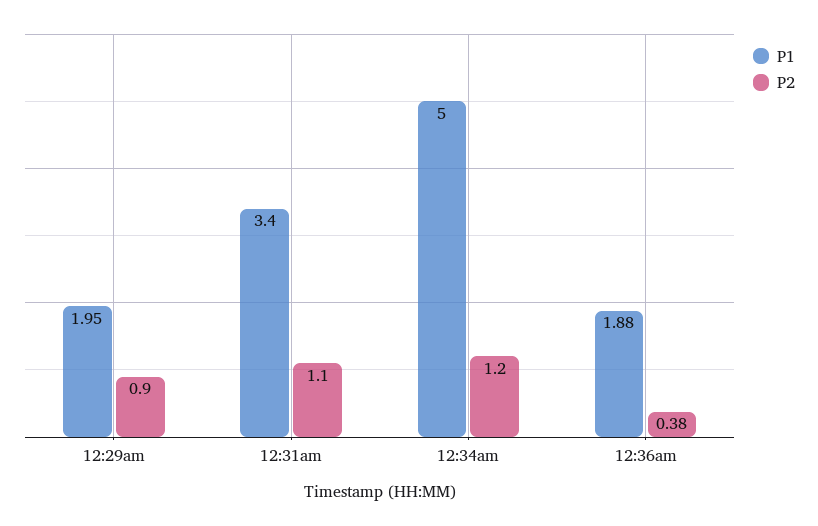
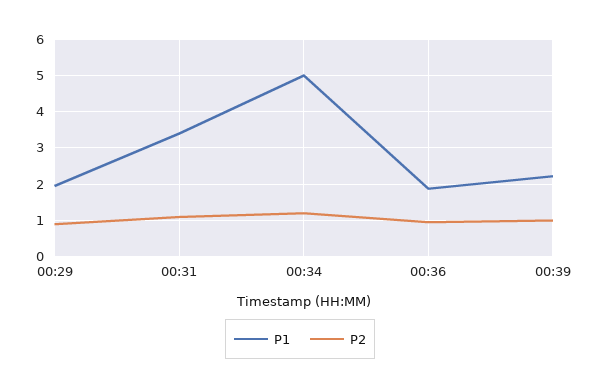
P2, 12:36am: 0.38 -> 1
P1, 00:39: none -> 2.2
P2, 00:39: none -> 1

